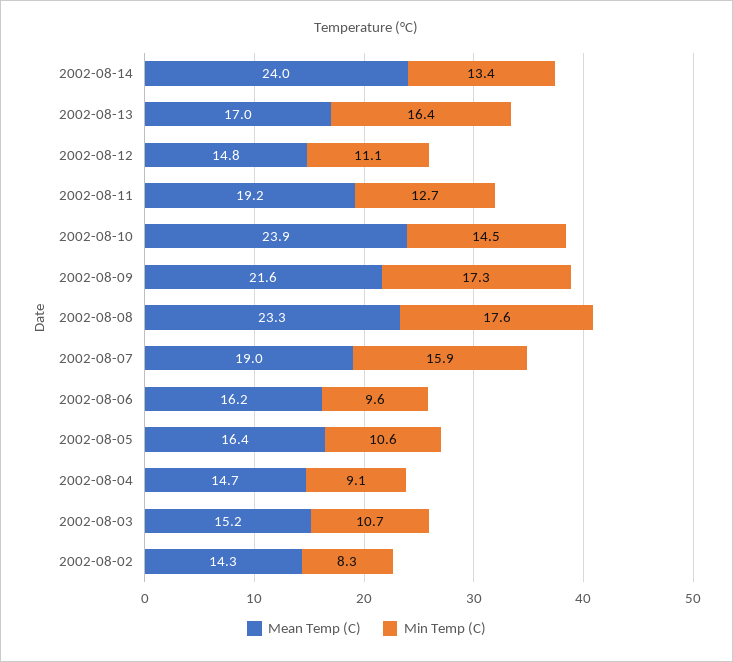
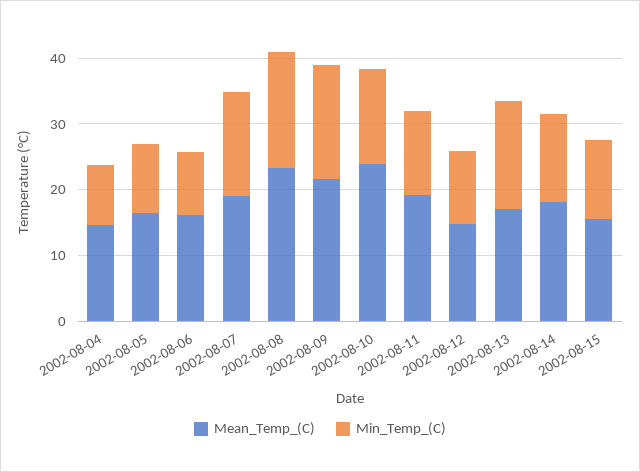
Mean Temp (C), 2002-08-14: 24 -> 18
Mean Temp (C), 2002-08-03: 15.2 -> none
Min Temp (C), 2002-08-03: 10.7 -> none
Mean Temp (C), 2002-08-02: 14.3 -> none
Min Temp (C), 2002-08-02: 8.3 -> none
Mean Temp (C), 2002-08-15: none -> 16
Min Temp (C), 2002-08-15: none -> 12

